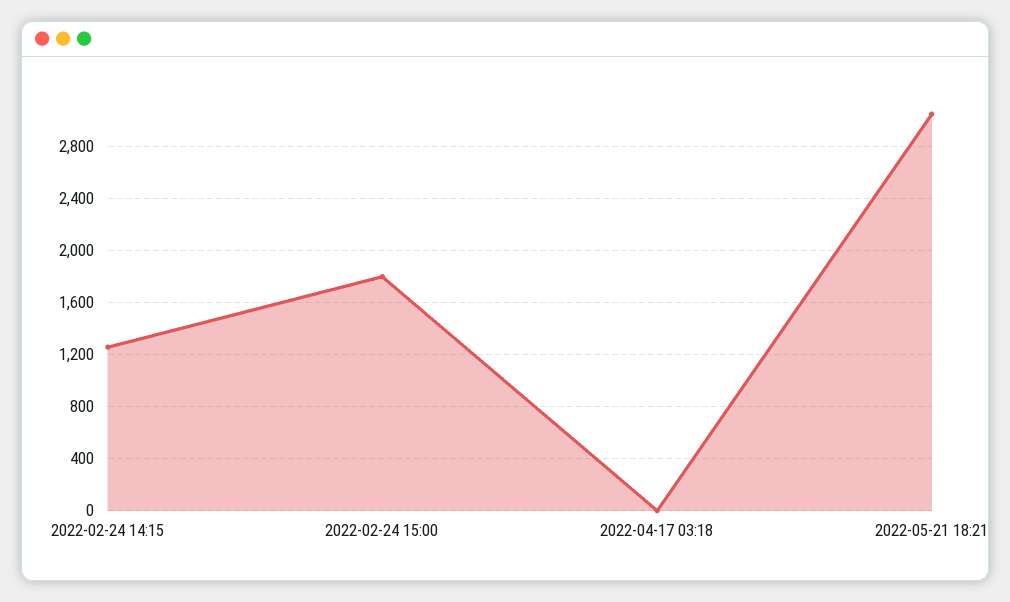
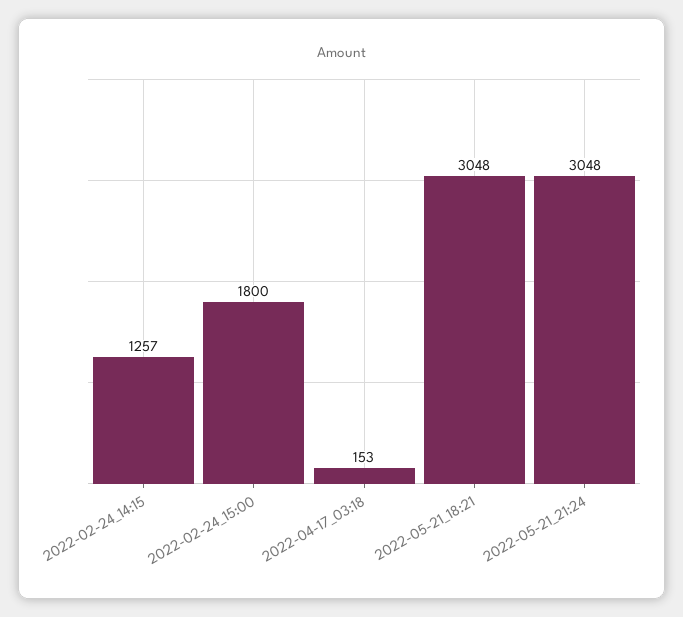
2022-04-17 03:18: 0 -> 153
2022-05-21_21:24: none -> 3048

